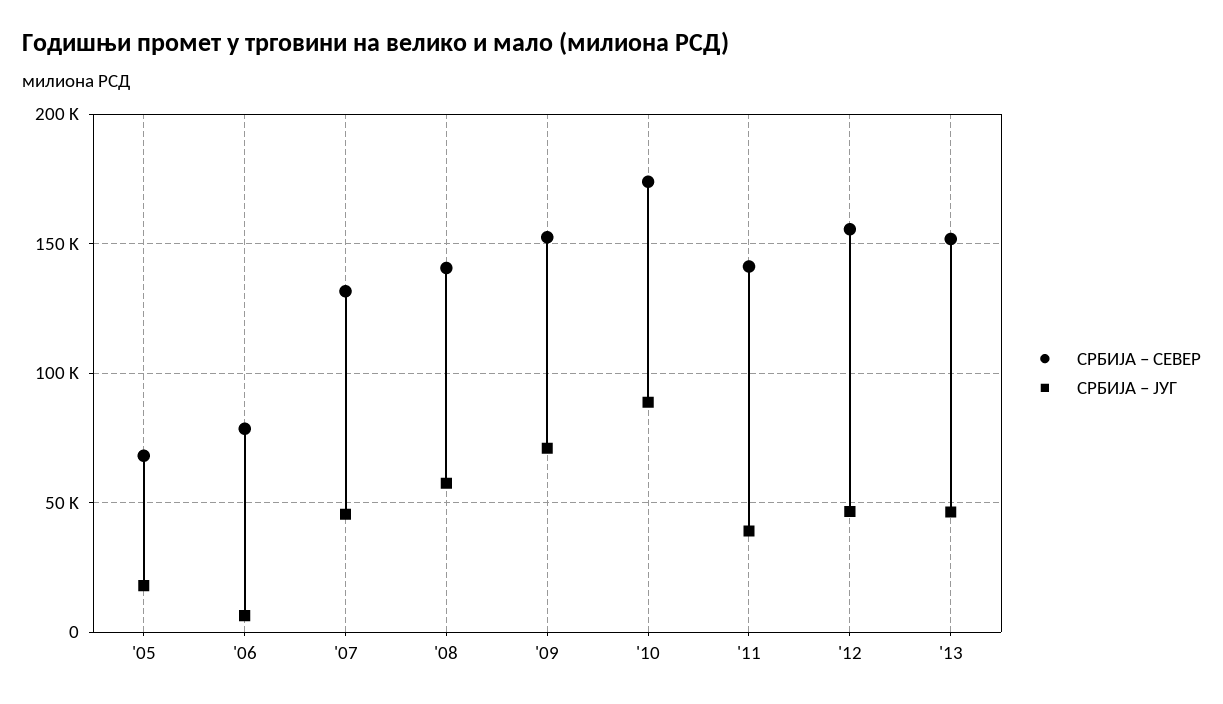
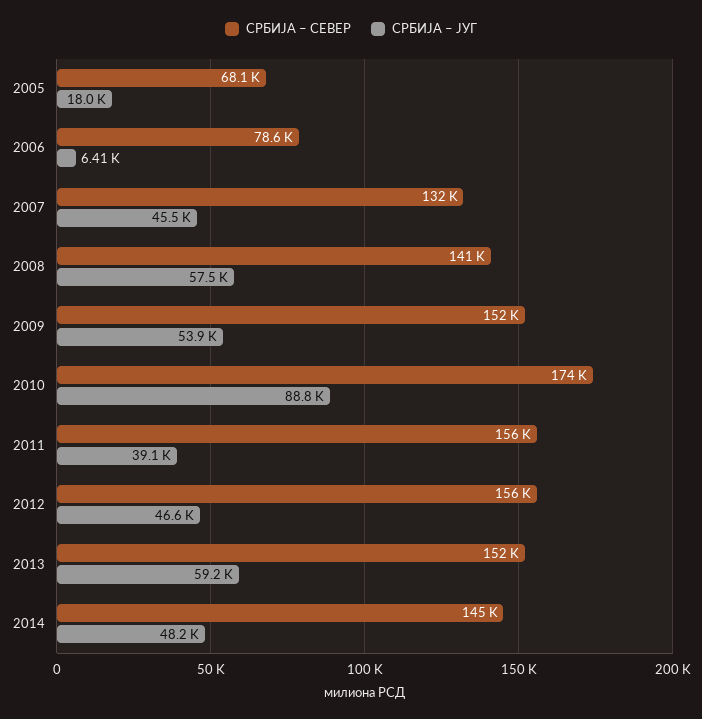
СРБИЈА – ЈУГ, '09: 70000 -> 53900
СРБИЈА – СЕВЕР, '11: 140000 -> 156000
СРБИЈА – ЈУГ, '13: 45000 -> 59200
СРБИЈА – СЕВЕР, 2014: none -> 145000
СРБИЈА – ЈУГ, 2014: none -> 48200

